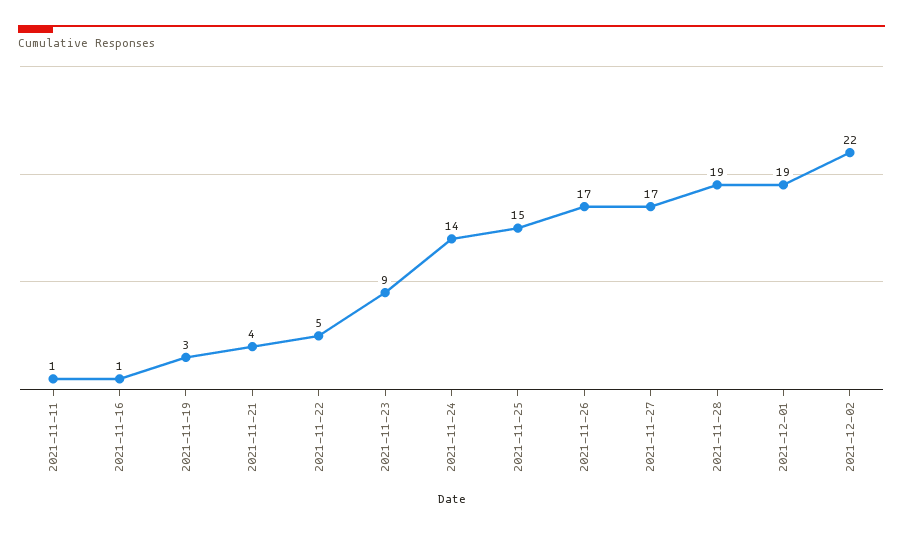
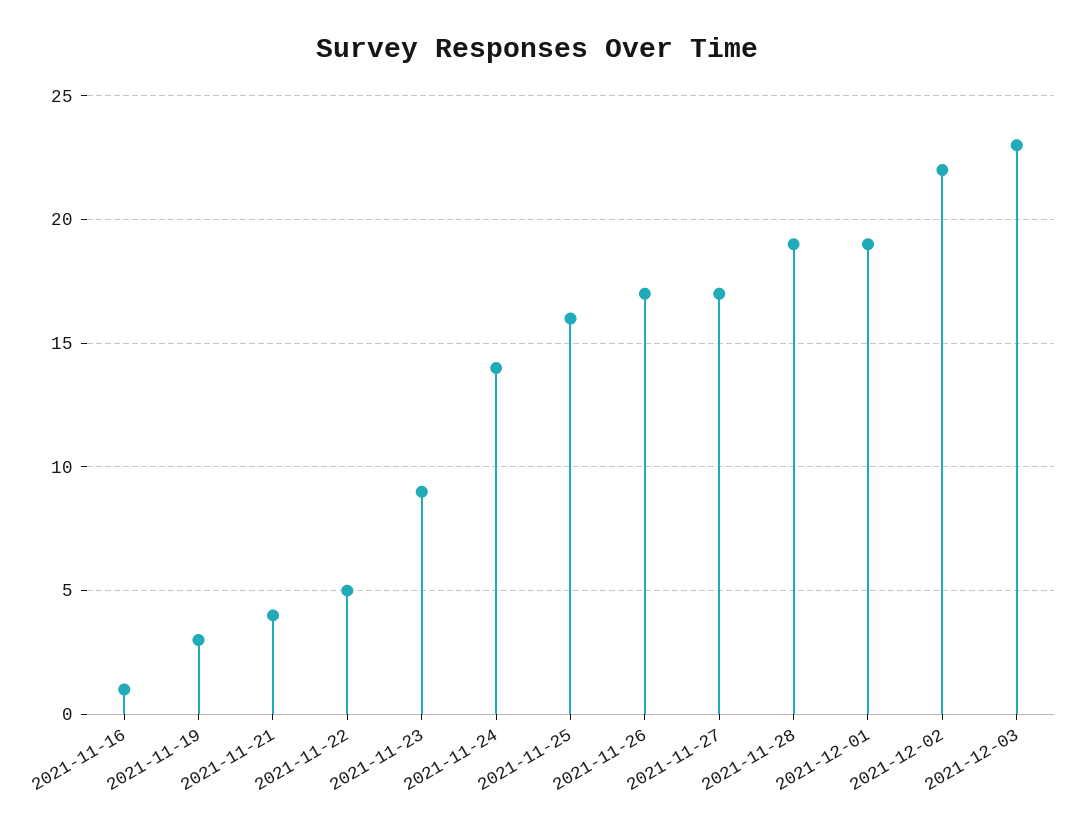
2021-11-11: 1 -> none
2021-11-25: 15 -> 16
2021-12-03: none -> 23

